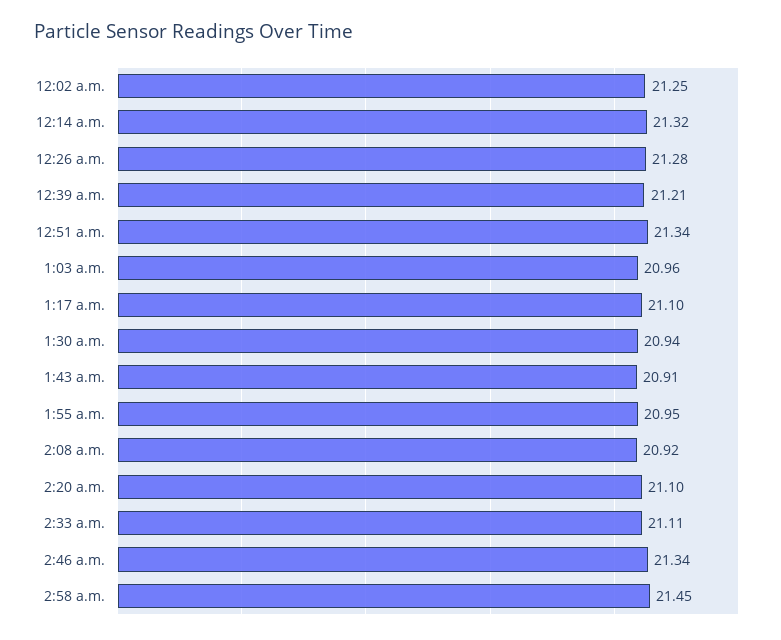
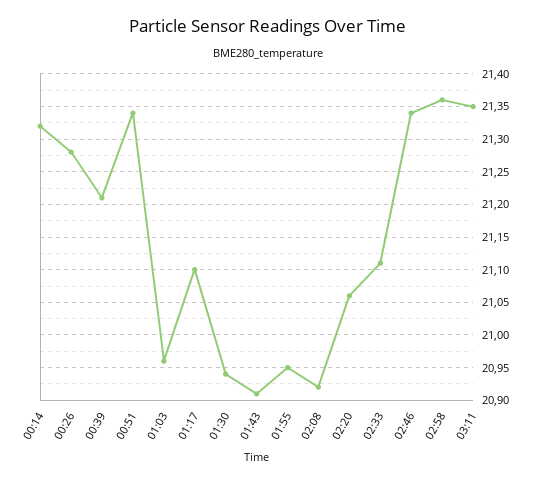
12:02 a.m.: 21.25 -> none
2:20 a.m.: 21.1 -> 21.06
2:58 a.m.: 21.45 -> 21.36
03:11: none -> 21.35

